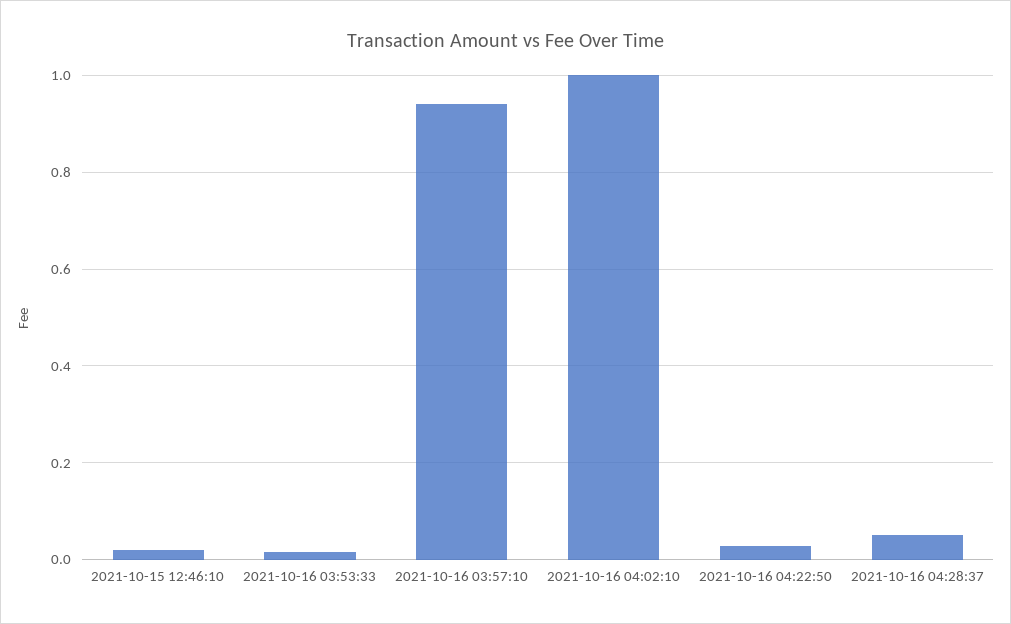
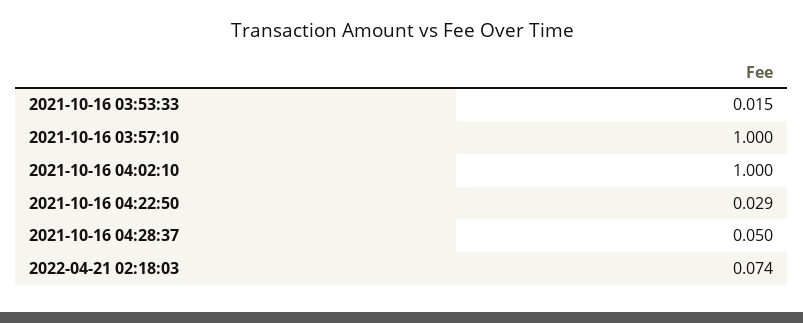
2021-10-15 12:46:10: 0.02 -> none
2021-10-16 03:57:10: 0.94 -> 1
2022-04-21 02:18:03: none -> 0.074

